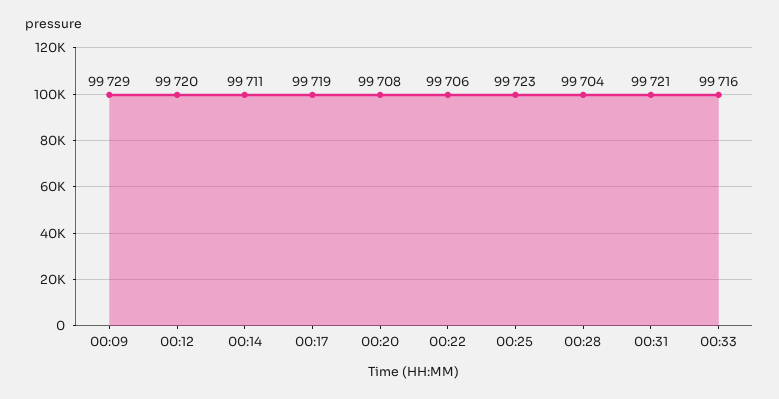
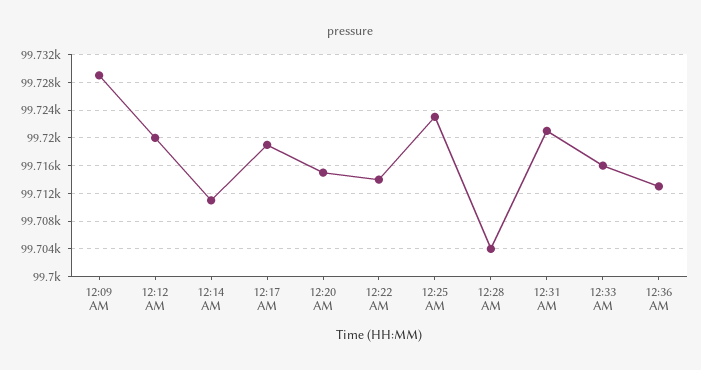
00:20: 99708 -> 99715
00:22: 99706 -> 99714
12:36 AM: none -> 99713

